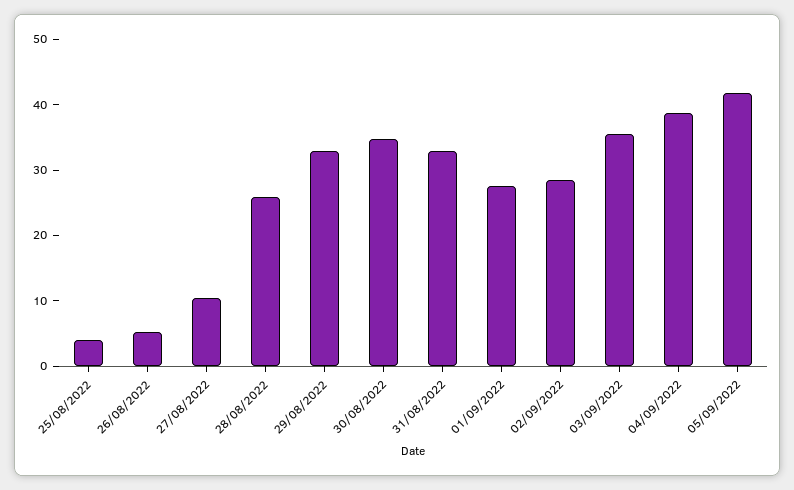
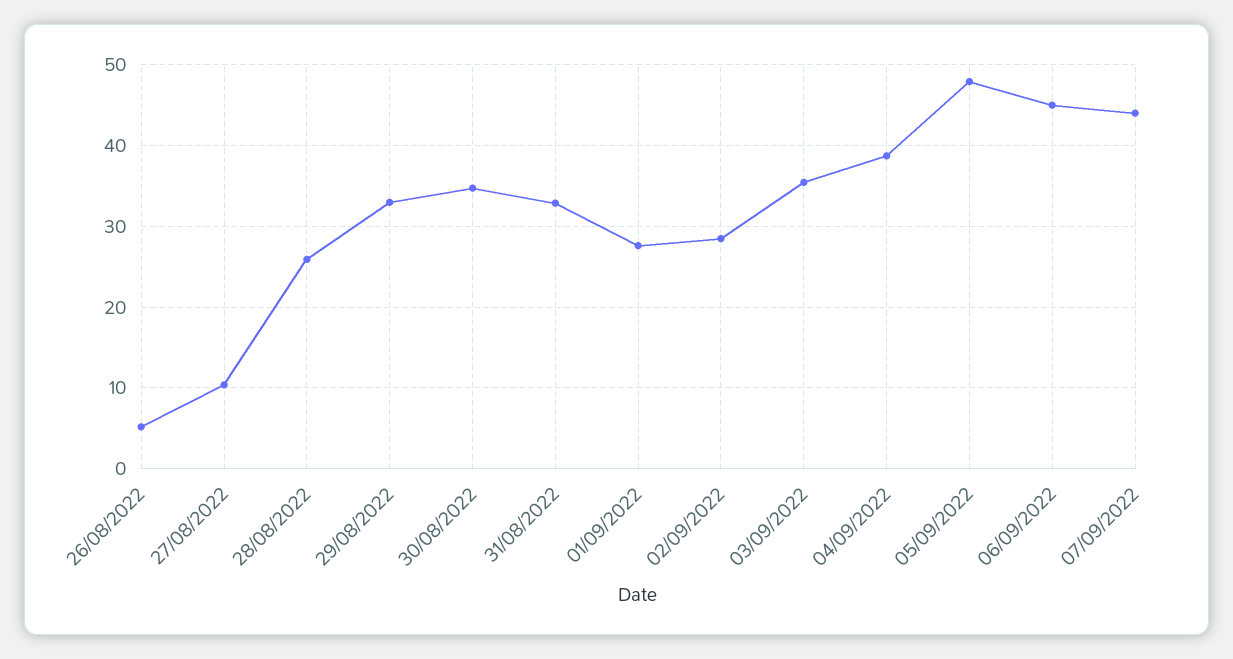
25/08/2022: 4 -> none
05/09/2022: 42 -> 48
06/09/2022: none -> 45
07/09/2022: none -> 44

